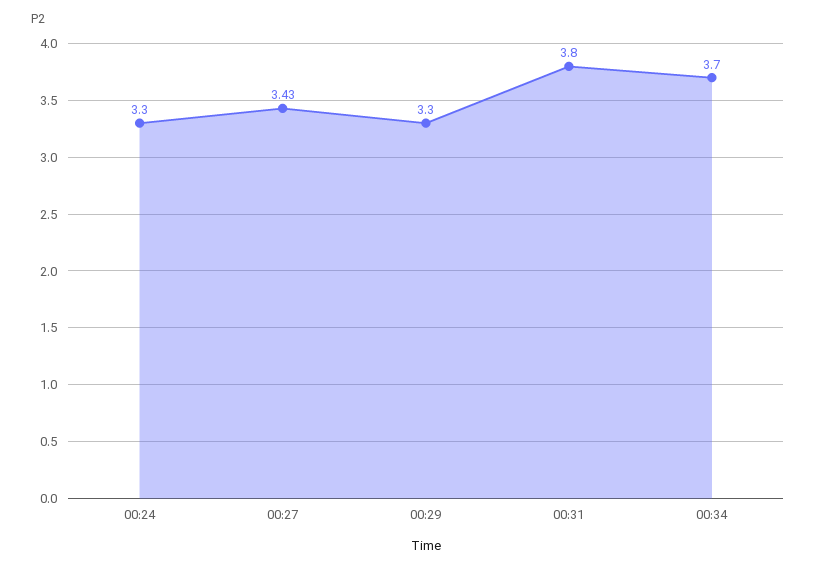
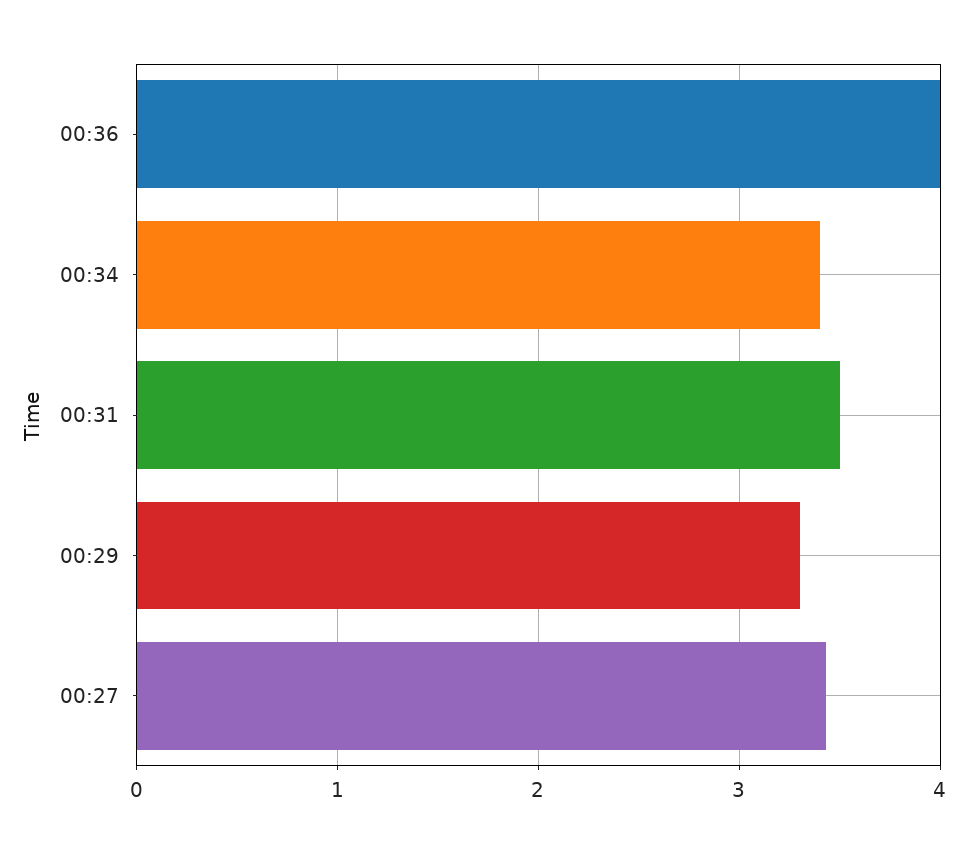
00:24: 3.3 -> none
00:31: 3.8 -> 3.5
00:34: 3.7 -> 3.4
00:36: none -> 4

